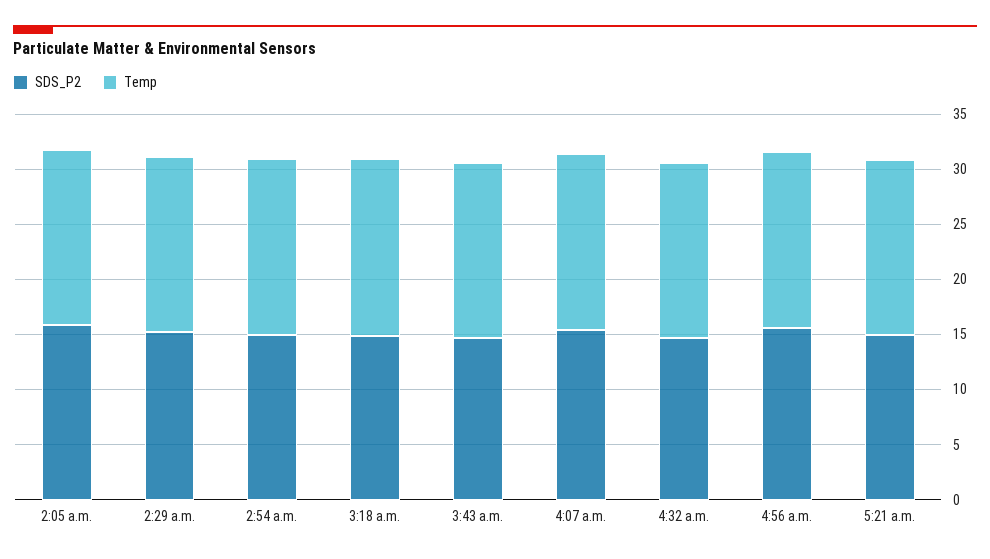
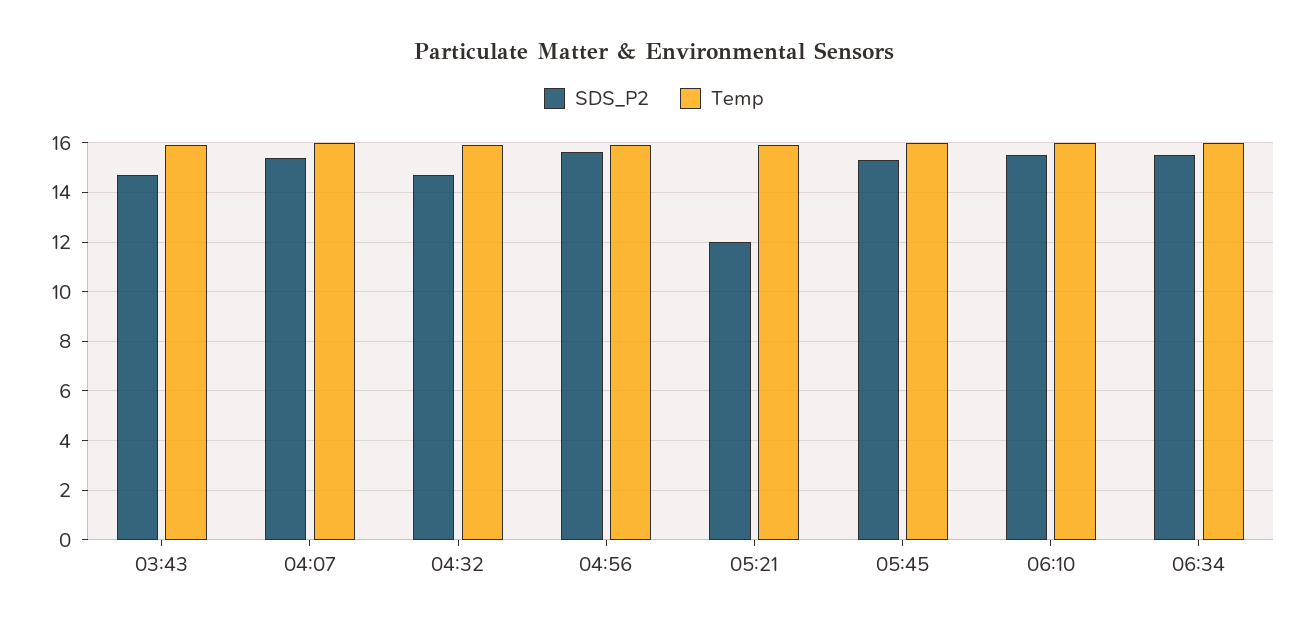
SDS_P2, 2:05 a.m.: 16 -> none
Temp, 2:05 a.m.: 16 -> none
SDS_P2, 2:29 a.m.: 15 -> none
Temp, 2:29 a.m.: 16 -> none
SDS_P2, 2:54 a.m.: 15 -> none
Temp, 2:54 a.m.: 16 -> none
SDS_P2, 3:18 a.m.: 15 -> none
Temp, 3:18 a.m.: 16 -> none
SDS_P2, 5:21 a.m.: 15 -> 12
SDS_P2, 05:45: none -> 15.25
Temp, 05:45: none -> 16
SDS_P2, 06:10: none -> 15.5
Temp, 06:10: none -> 16
SDS_P2, 06:34: none -> 15.5
Temp, 06:34: none -> 16

